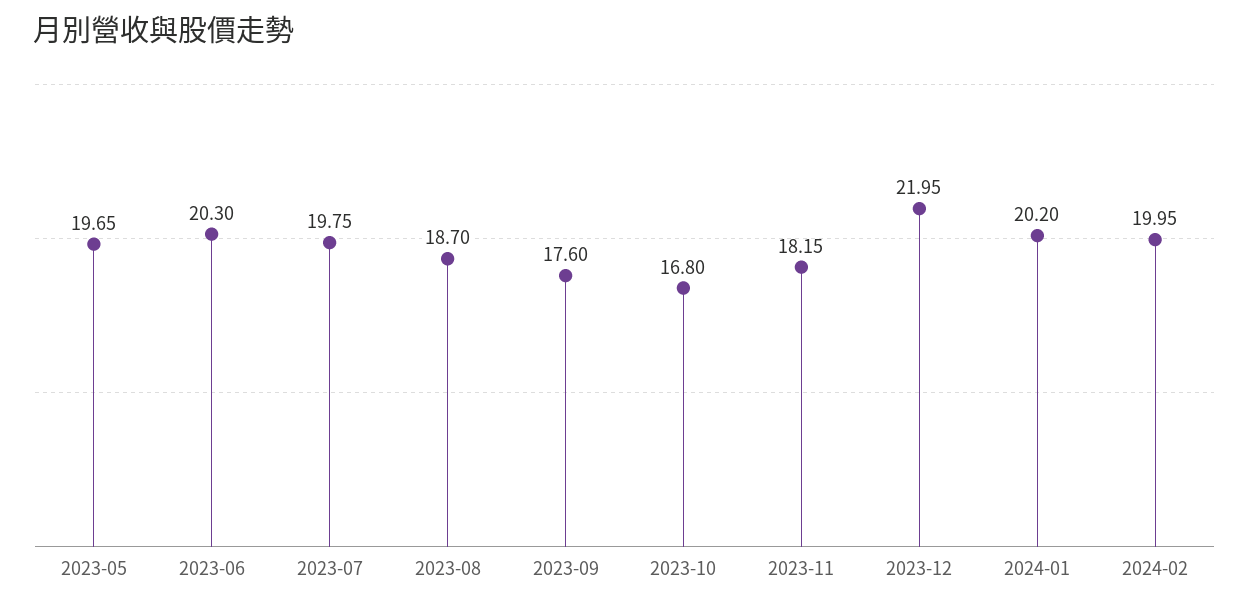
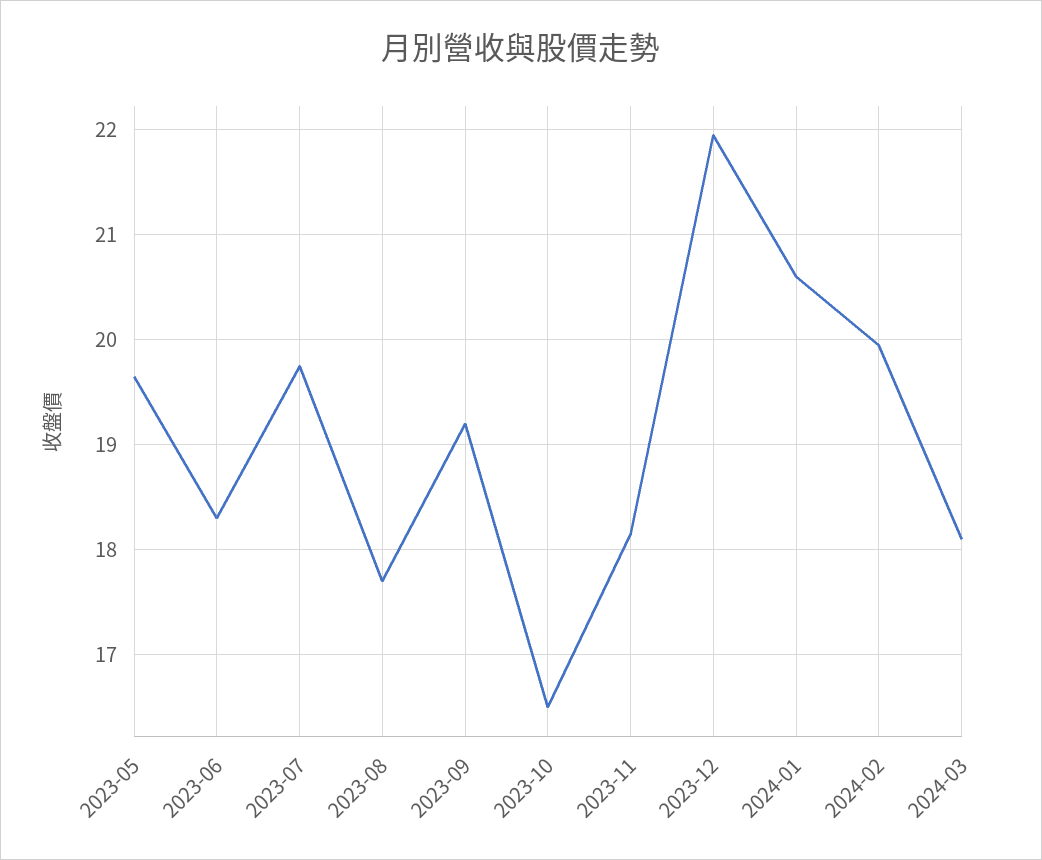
2023-06: 20.3 -> 18.3
2023-08: 18.7 -> 17.7
2023-09: 17.6 -> 19.2
2023-10: 16.8 -> 16.5
2024-01: 20.2 -> 20.6
2024-03: none -> 18.1

